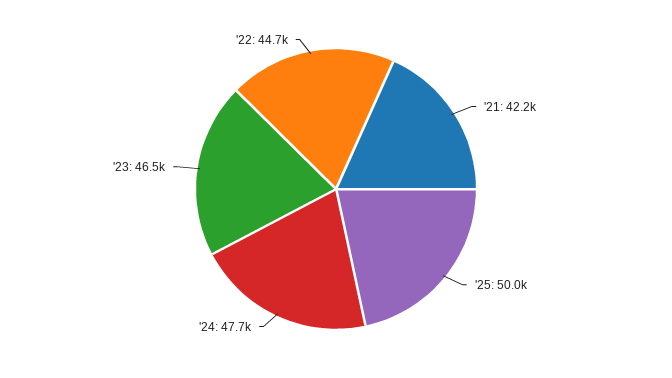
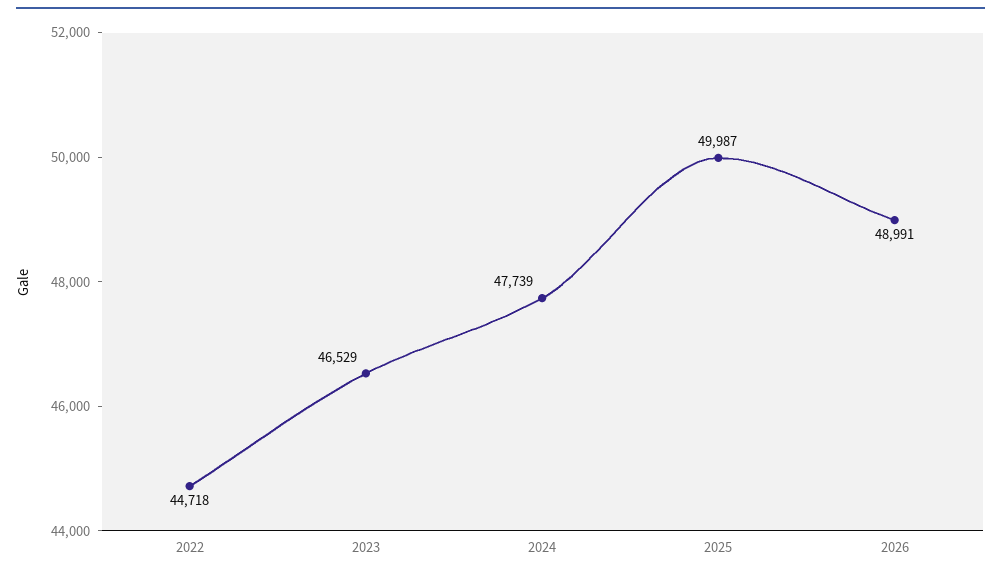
'21: 42200 -> none
2026: none -> 48991

